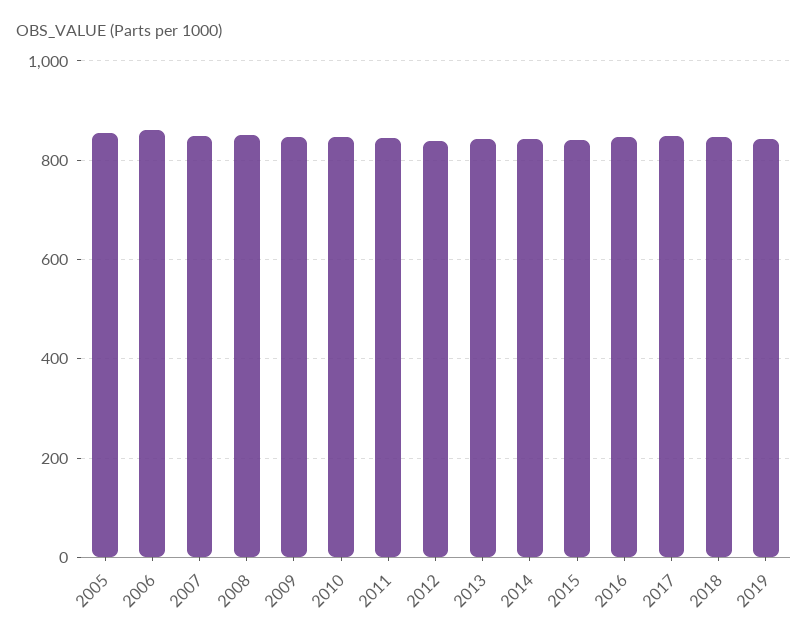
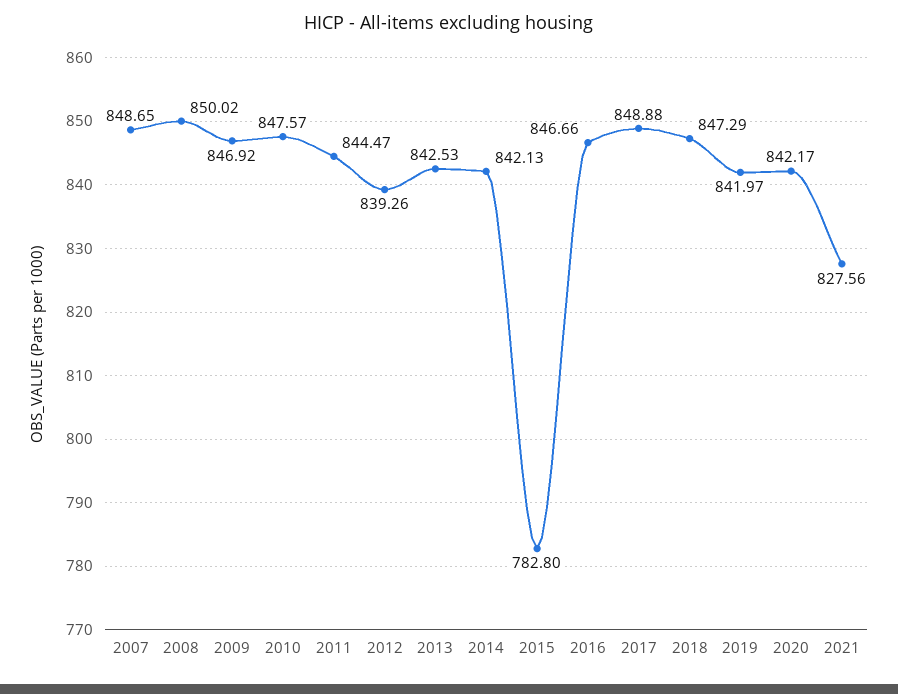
2005: 860 -> none
2006: 860 -> none
2015: 840 -> 782.8
2020: none -> 842.17
2021: none -> 827.56

